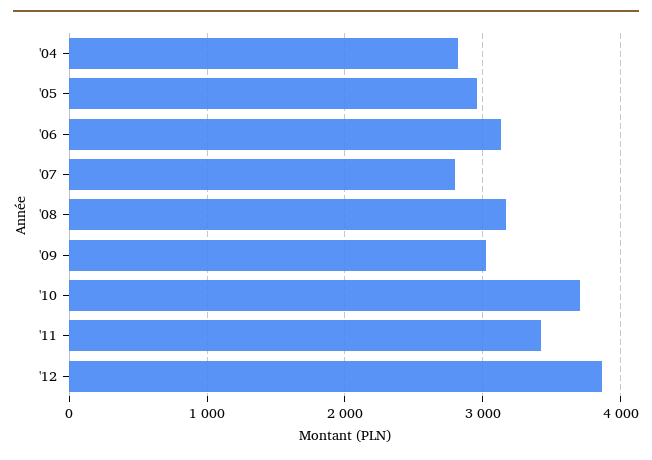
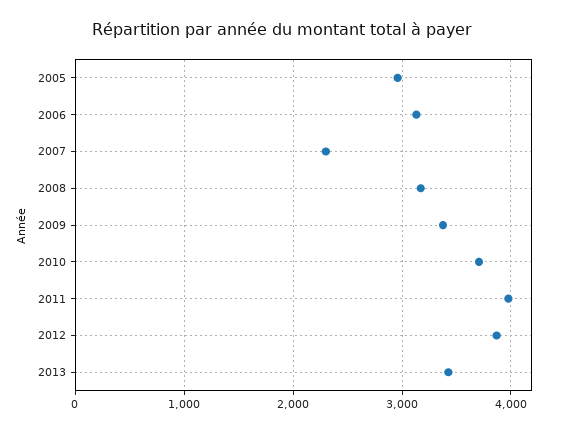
'04: 2800 -> none
'07: 2800 -> 2300
'09: 3000 -> 3400
'11: 3400 -> 4000
2013: none -> 3400

